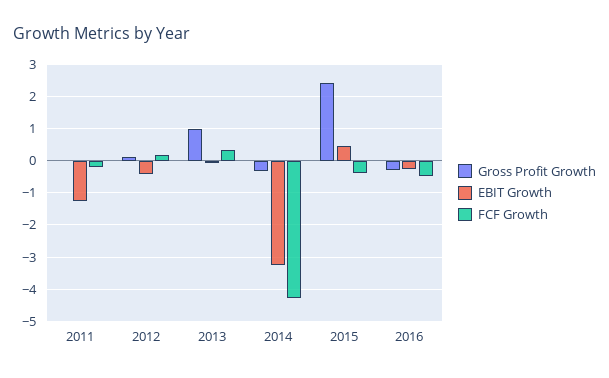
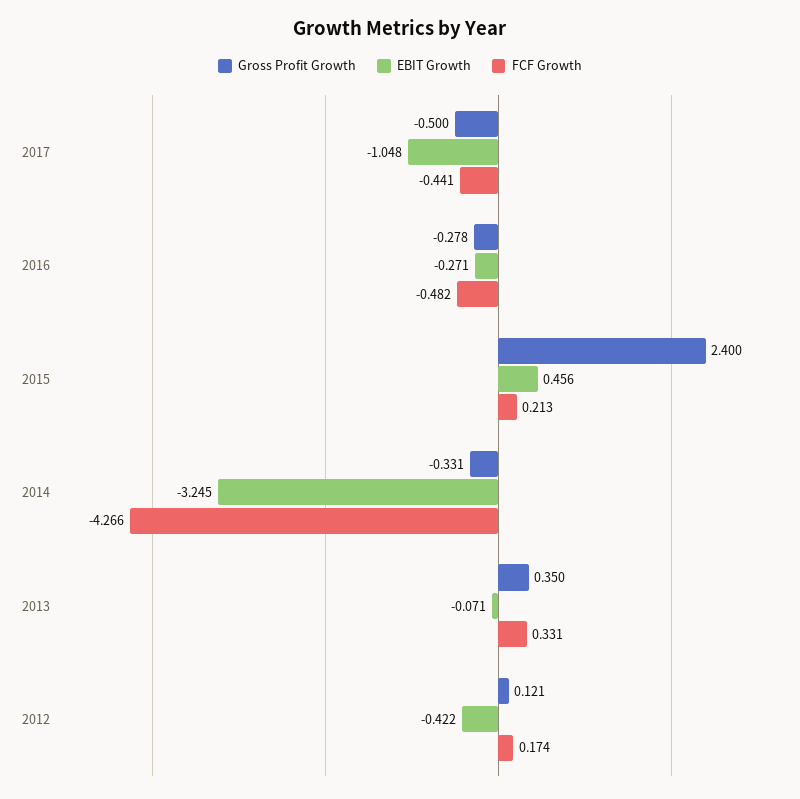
Gross Profit Growth, 2011: 0 -> none
EBIT Growth, 2011: -1.2 -> none
FCF Growth, 2011: -0.2 -> none
Gross Profit Growth, 2013: 1 -> 0.35
FCF Growth, 2015: -0.4 -> 0.213
Gross Profit Growth, 2017: none -> -0.5
EBIT Growth, 2017: none -> -1.048
FCF Growth, 2017: none -> -0.441

